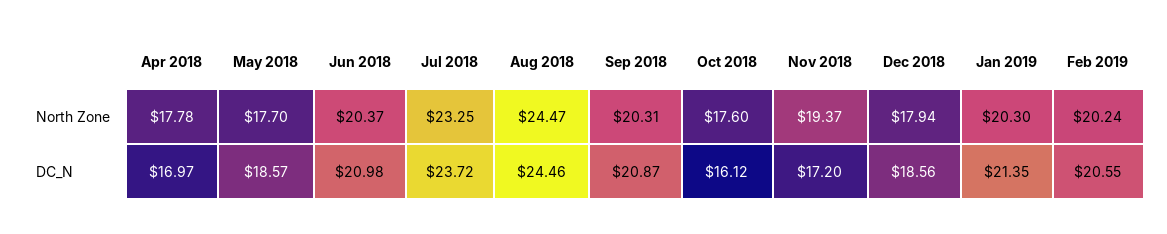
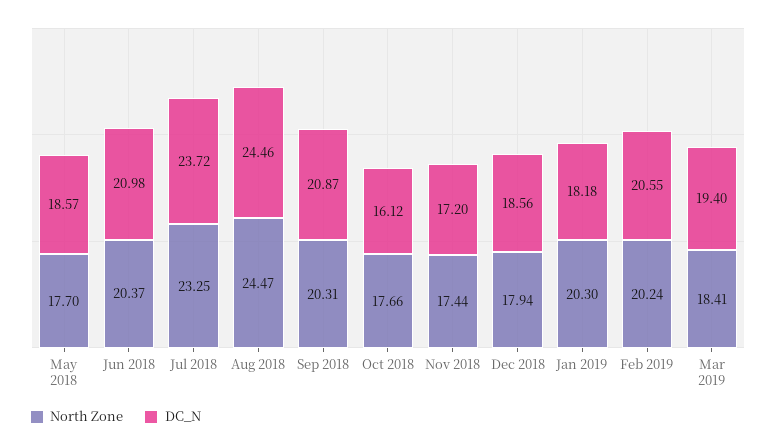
North Zone, Apr 2018: 17.78 -> none
North Zone, Oct 2018: 17.6 -> 17.66
North Zone, Nov 2018: 19.37 -> 17.44
DC_N, Apr 2018: 16.97 -> none
DC_N, Jan 2019: 21.35 -> 18.18
North Zone, Mar 2019: none -> 18.41
DC_N, Mar 2019: none -> 19.4

